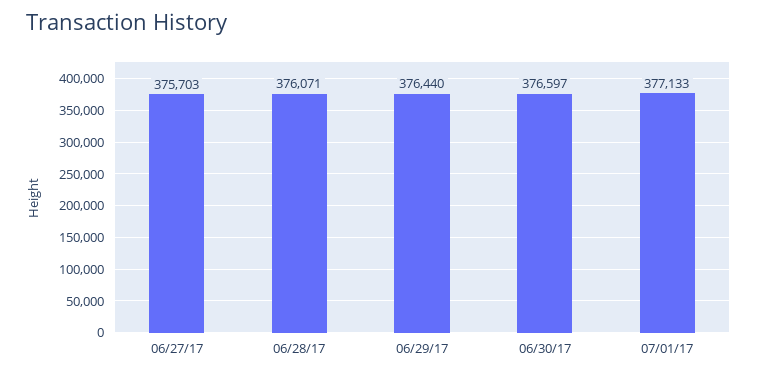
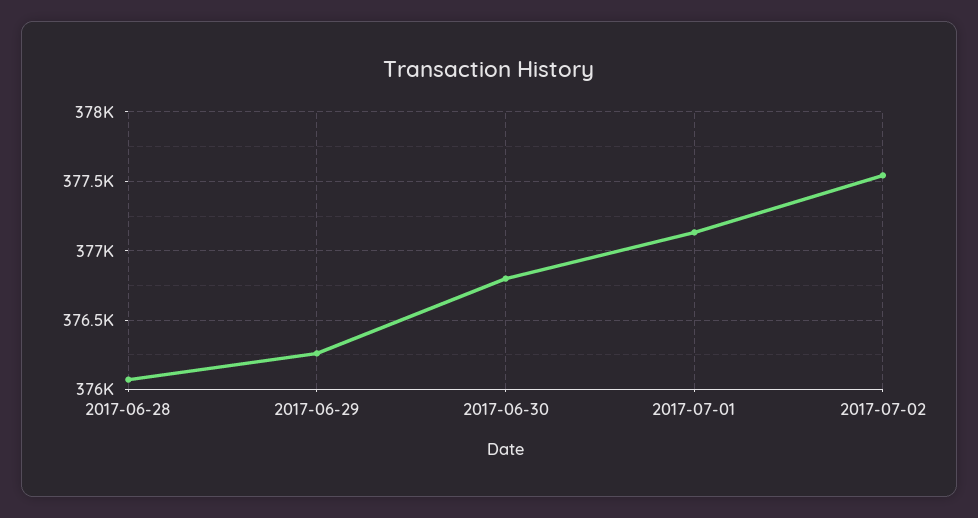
06/27/17: 375703 -> none
06/29/17: 376440 -> 376250
06/30/17: 376597 -> 376800
2017-07-02: none -> 377550

